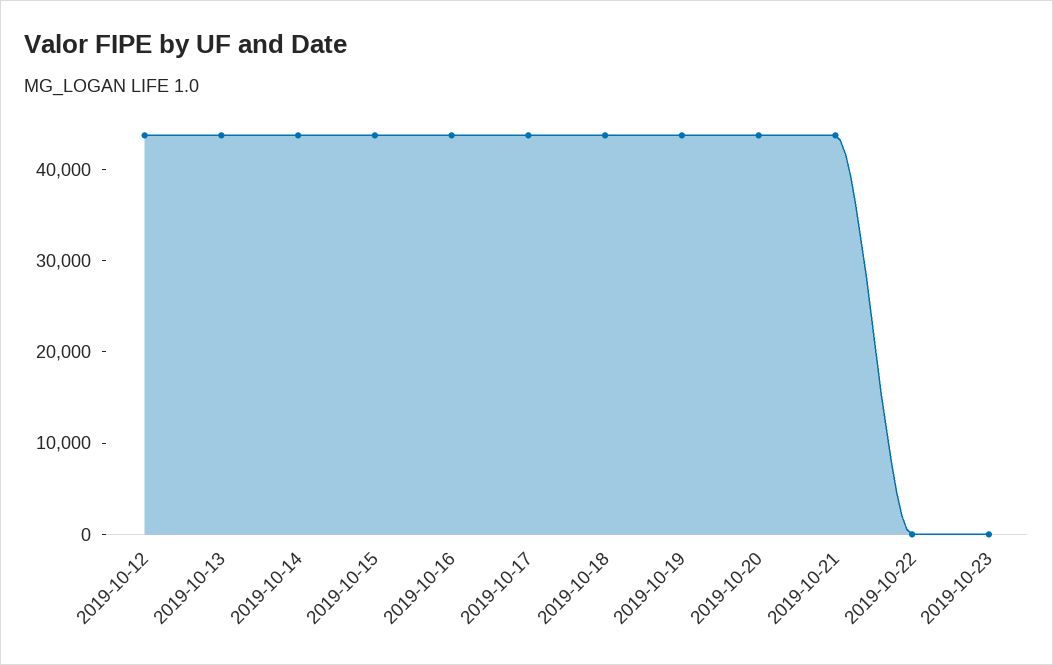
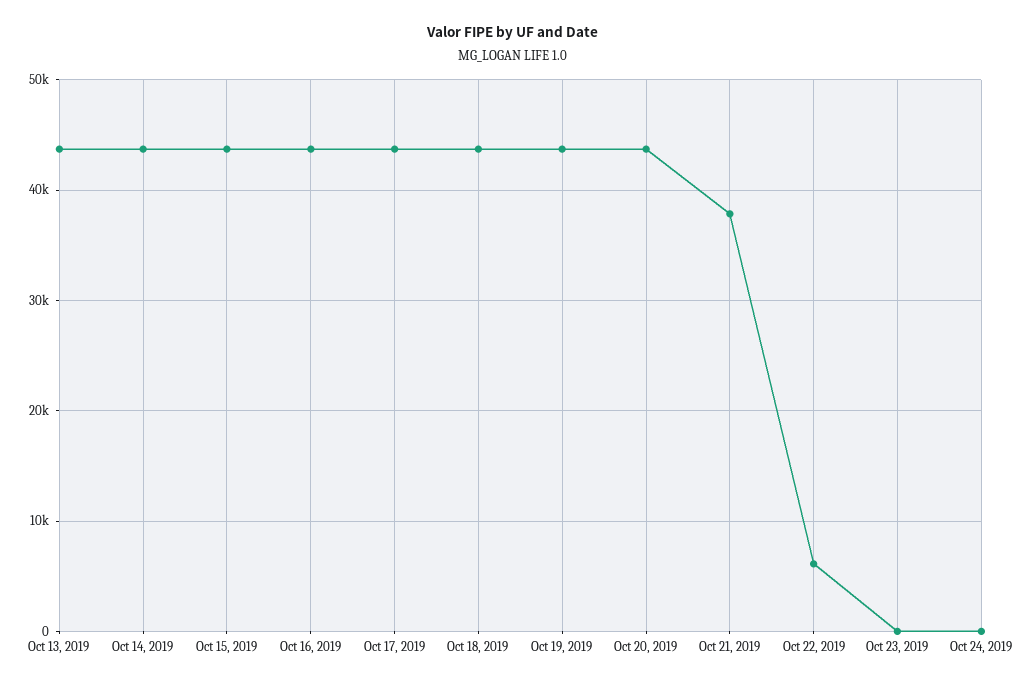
2019-10-12: 44000 -> none
2019-10-21: 44000 -> 38000
2019-10-22: 0 -> 6000
Oct 24, 2019: none -> 0

